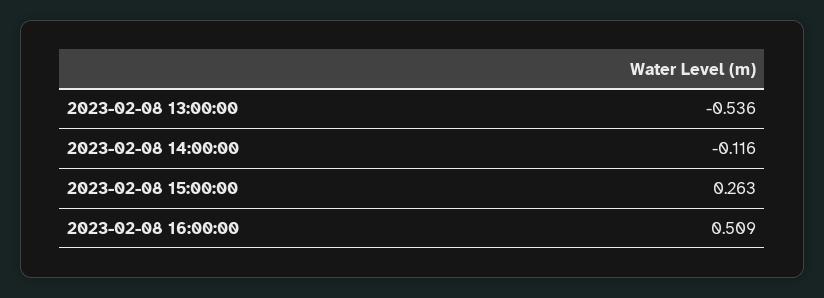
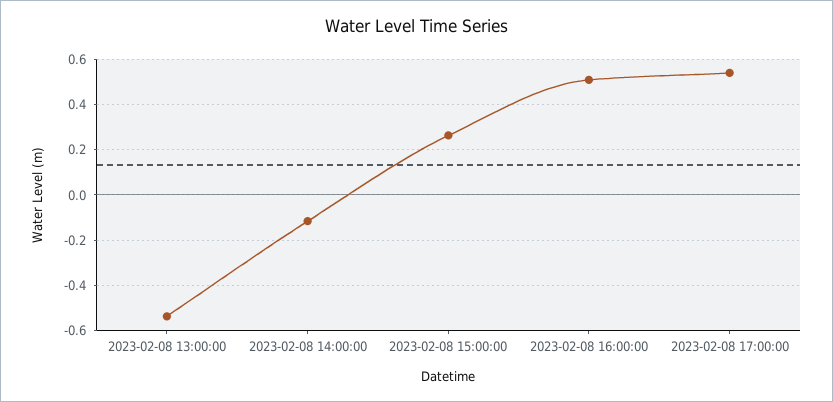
2023-02-08 17:00:00: none -> 0.55

